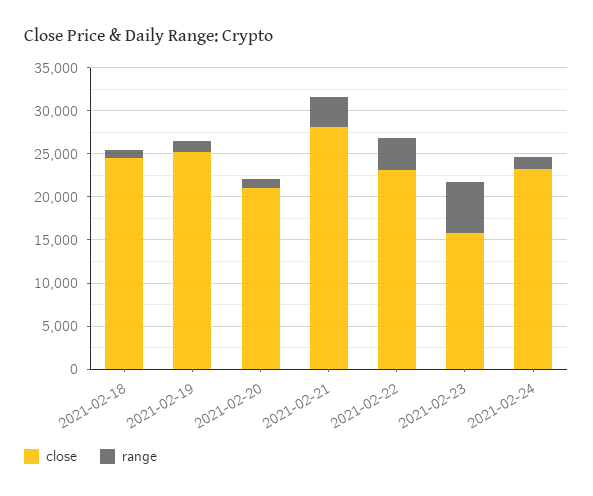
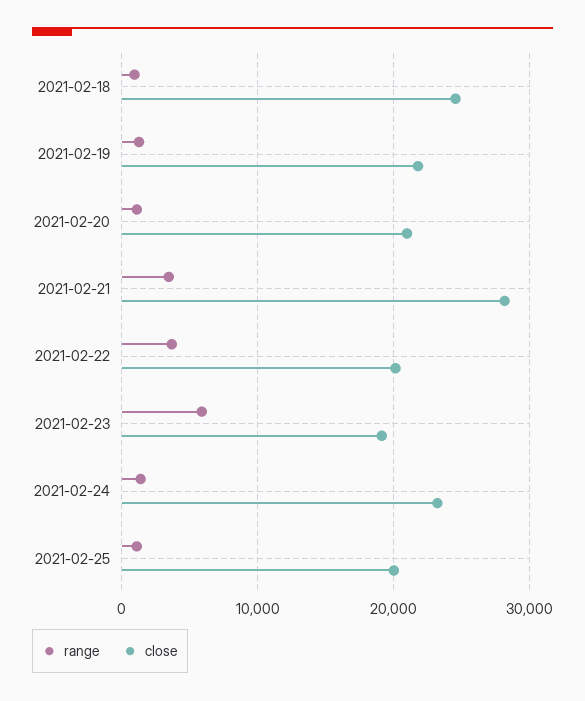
close, 2021-02-19: 25000 -> 22000
close, 2021-02-22: 23000 -> 20000
close, 2021-02-23: 16000 -> 19000
range, 2021-02-25: none -> 1000
close, 2021-02-25: none -> 20000

